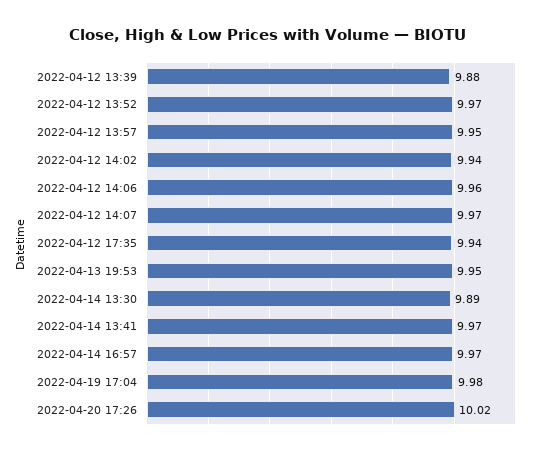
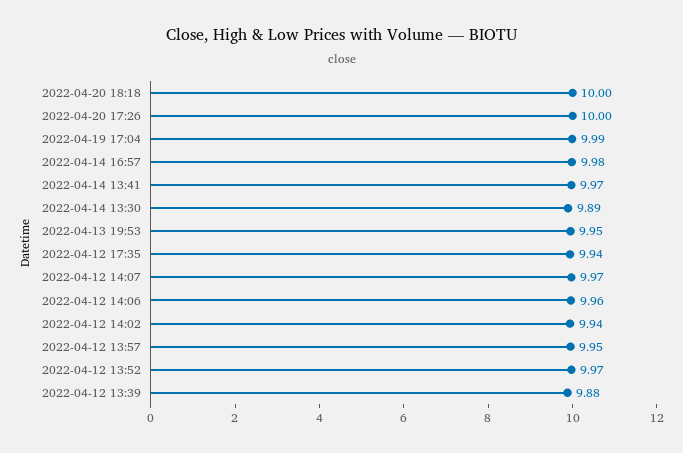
2022-04-14 16:57: 9.97 -> 9.98
2022-04-19 17:04: 9.98 -> 9.99
2022-04-20 17:26: 10.02 -> 10
2022-04-20 18:18: none -> 10

